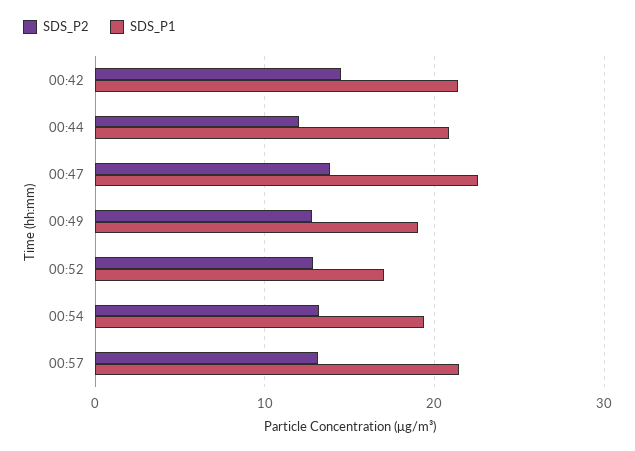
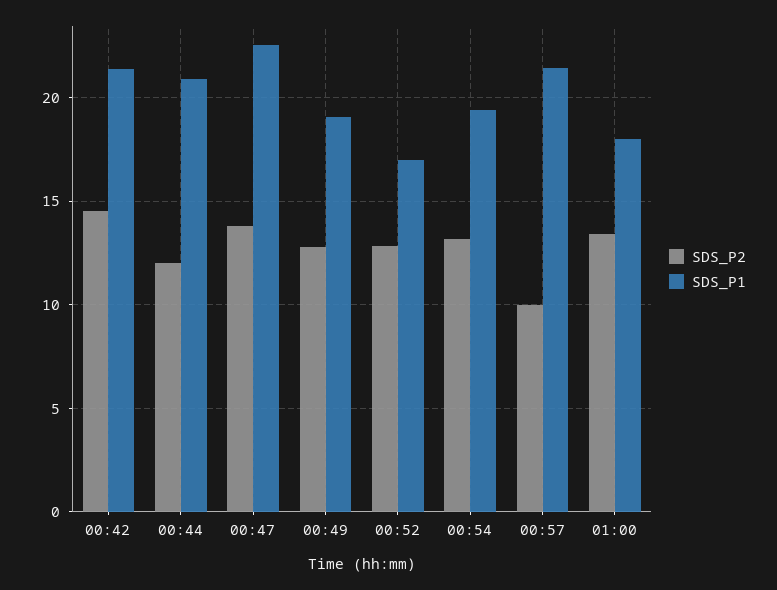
SDS_P2, 00:57: 13 -> 10
SDS_P2, 01:00: none -> 13.5
SDS_P1, 01:00: none -> 18

